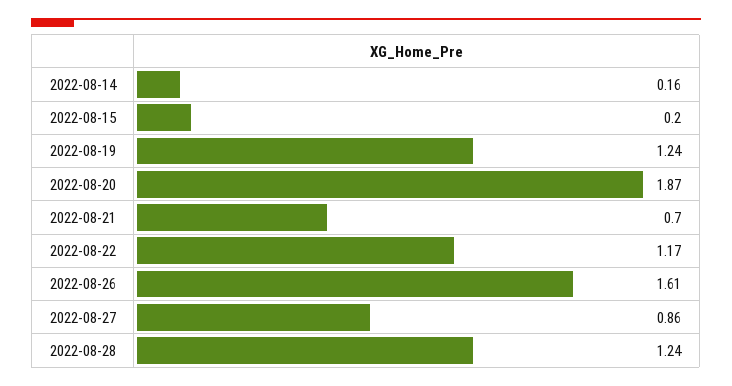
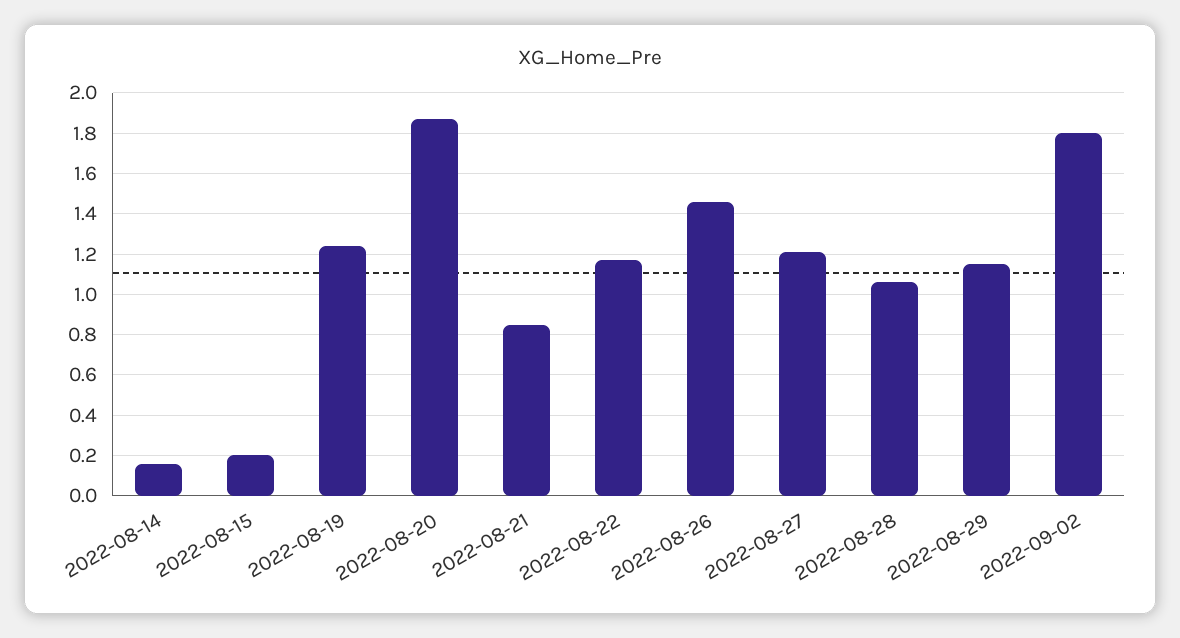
2022-08-21: 0.7 -> 0.85
2022-08-26: 1.61 -> 1.45
2022-08-27: 0.86 -> 1.2
2022-08-28: 1.24 -> 1.05
2022-08-29: none -> 1.15
2022-09-02: none -> 1.8

